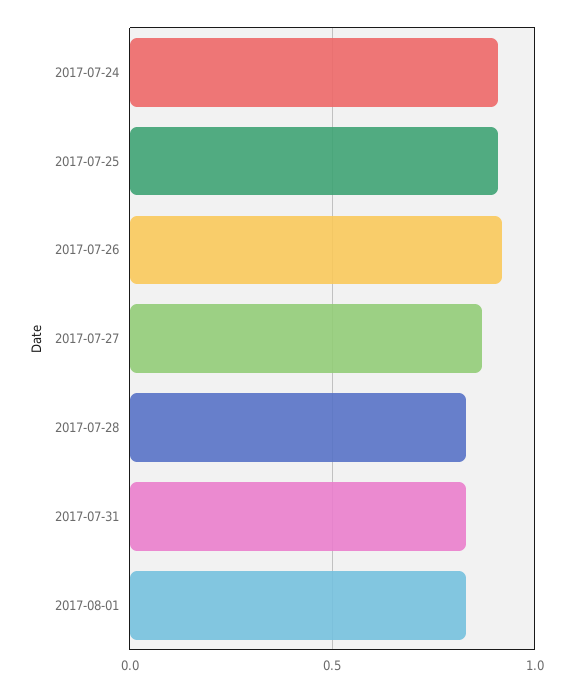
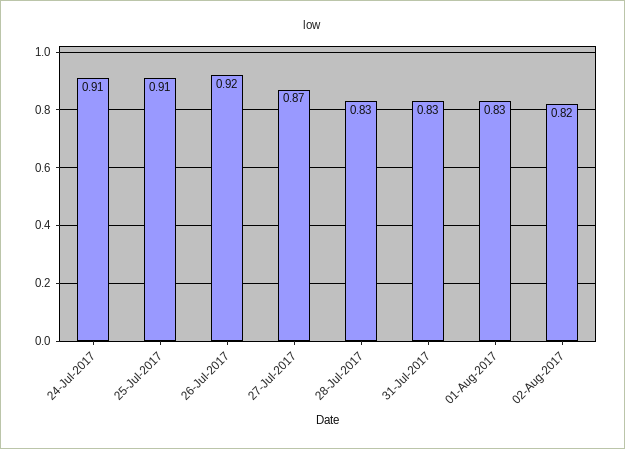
02-Aug-2017: none -> 0.82

